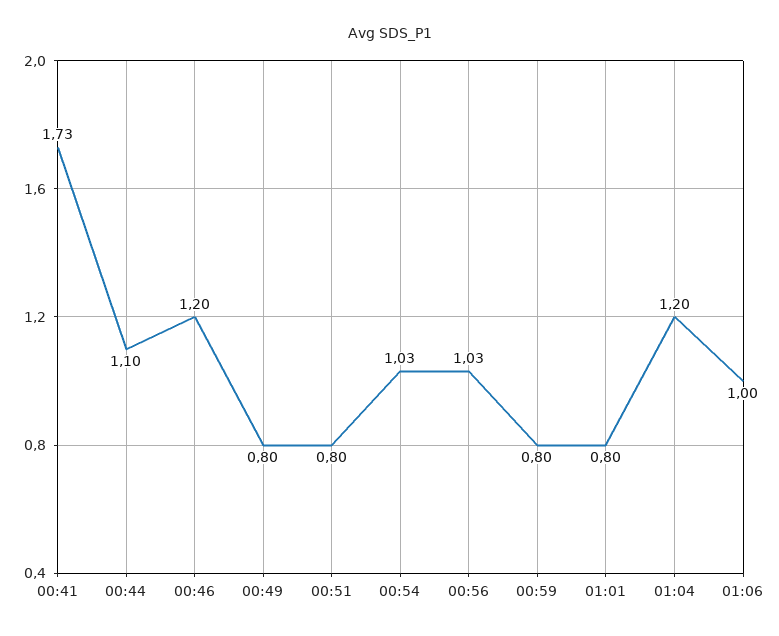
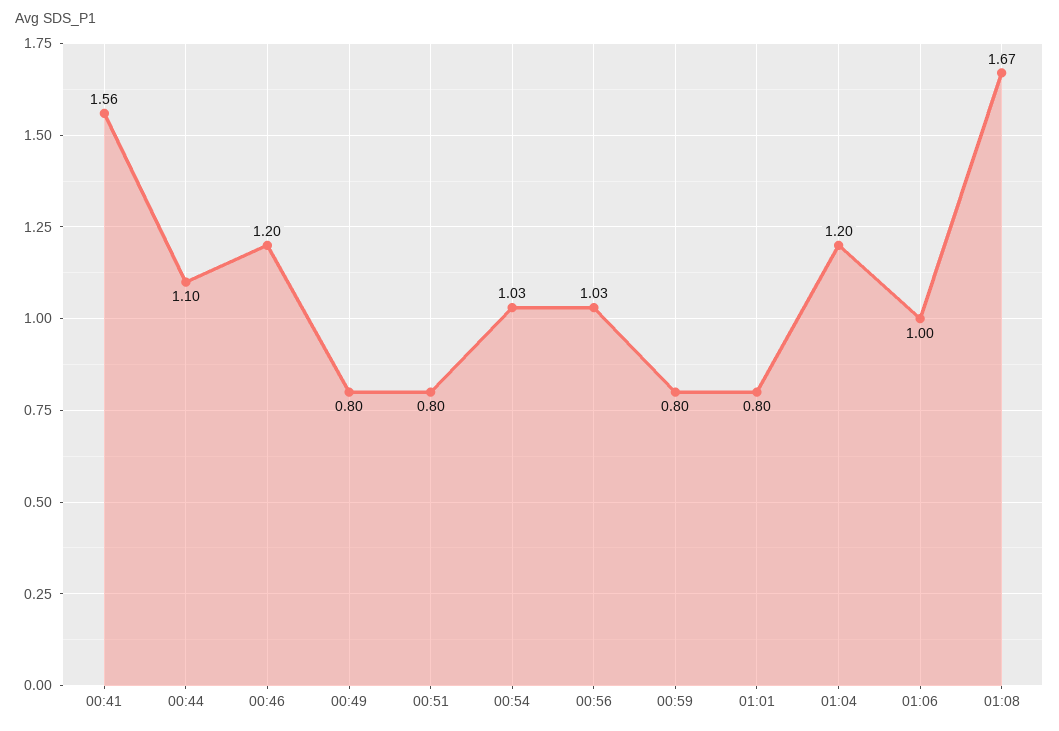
00:41: 1.73 -> 1.56
01:08: none -> 1.67

